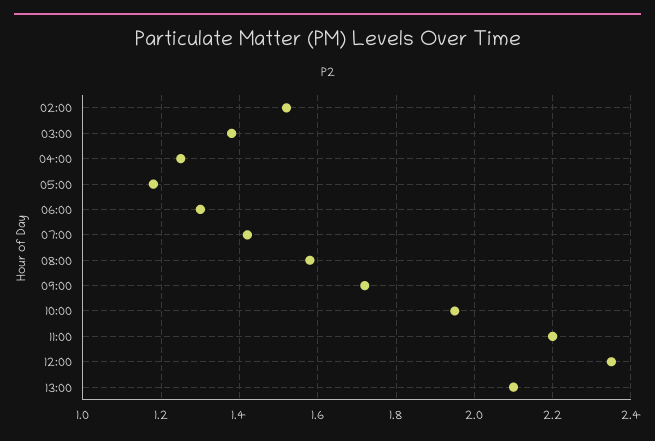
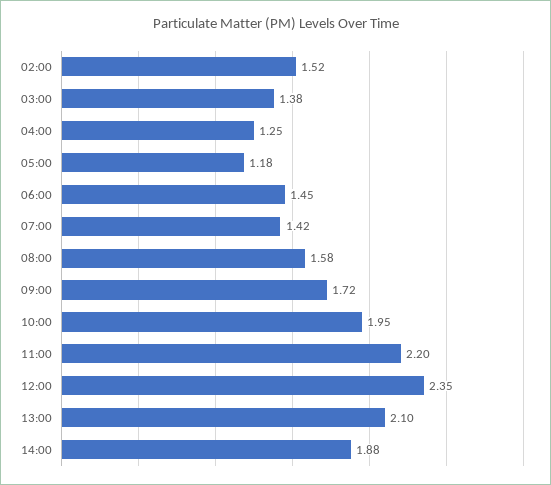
06:00: 1.3 -> 1.45
14:00: none -> 1.88

